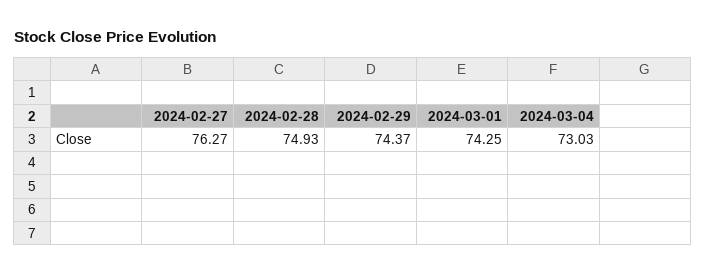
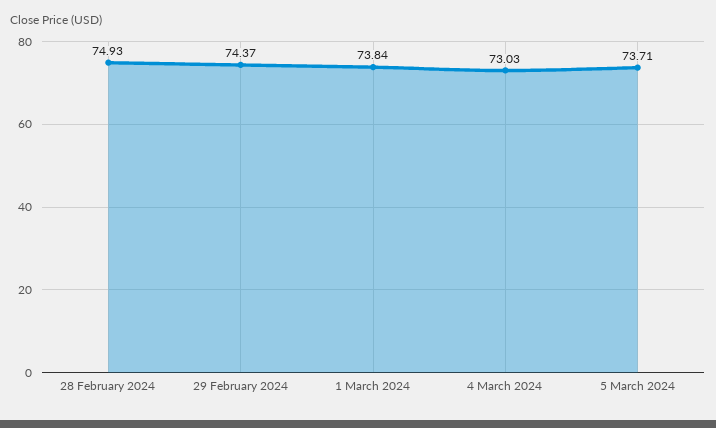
2024-02-27: 76.27 -> none
2024-03-01: 74.25 -> 73.84
5 March 2024: none -> 73.71

